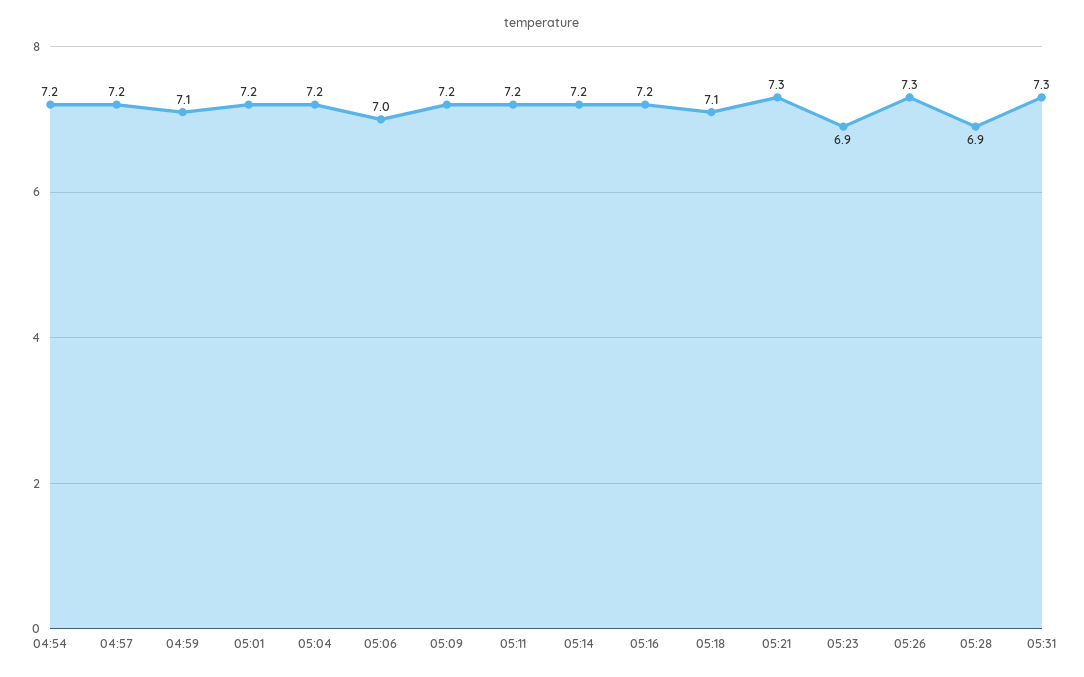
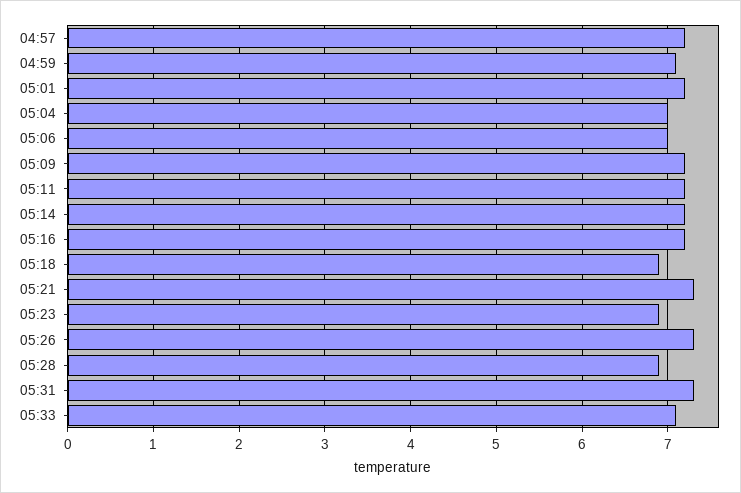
04:54: 7.2 -> none
05:04: 7.2 -> 7
05:18: 7.1 -> 6.9
05:33: none -> 7.1

